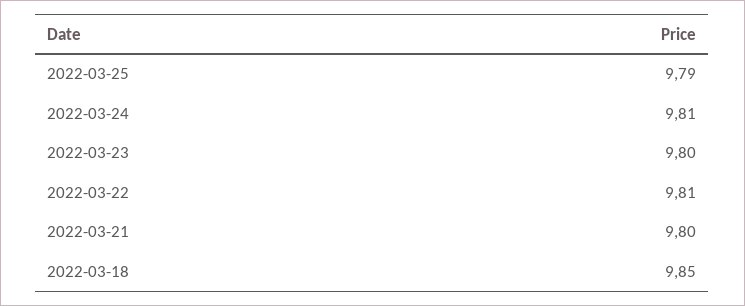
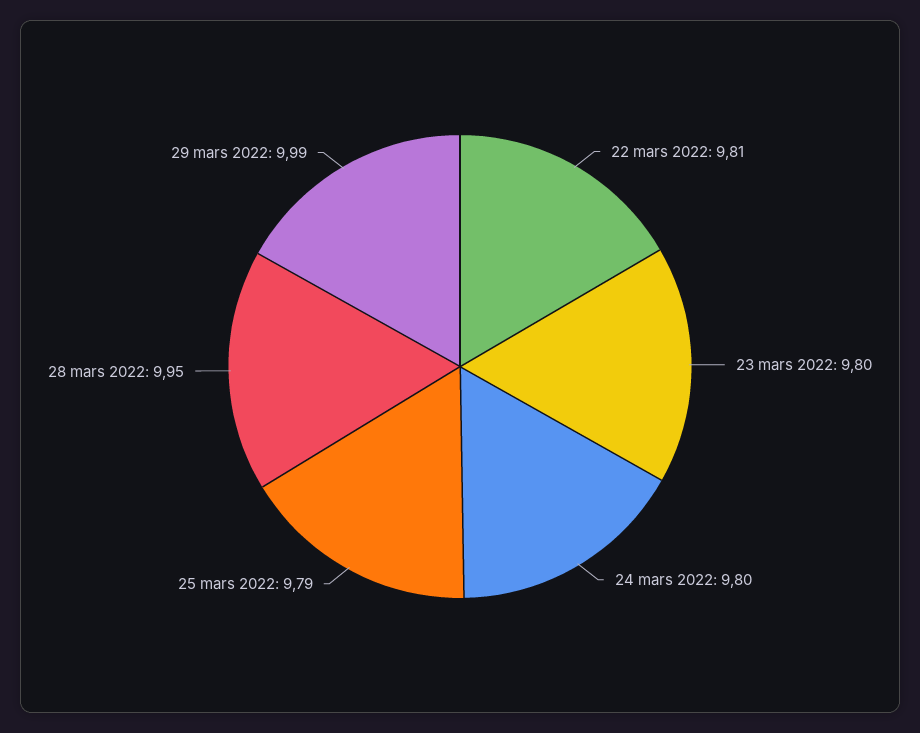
2022-03-24: 9.81 -> 9.8
2022-03-21: 9.8 -> none
2022-03-18: 9.85 -> none
28 mars 2022: none -> 9.95
29 mars 2022: none -> 9.99

